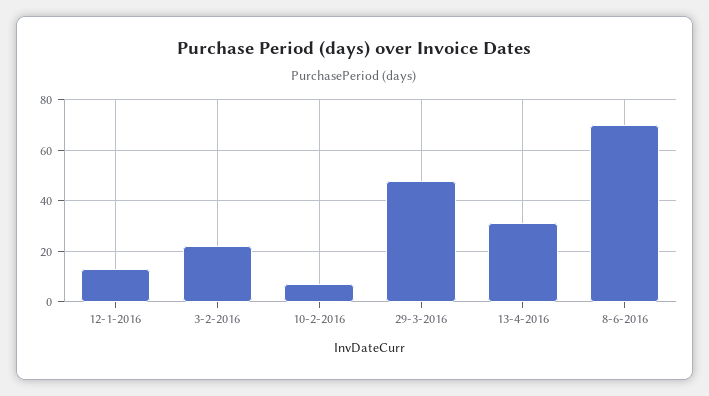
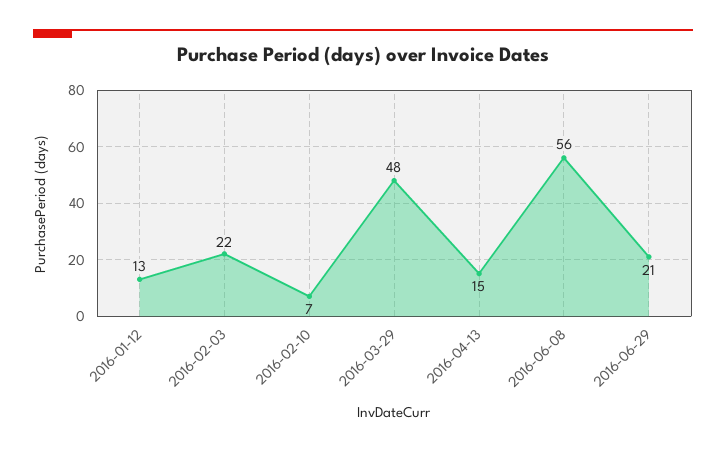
13-4-2016: 30 -> 15
8-6-2016: 70 -> 56
2016-06-29: none -> 21

